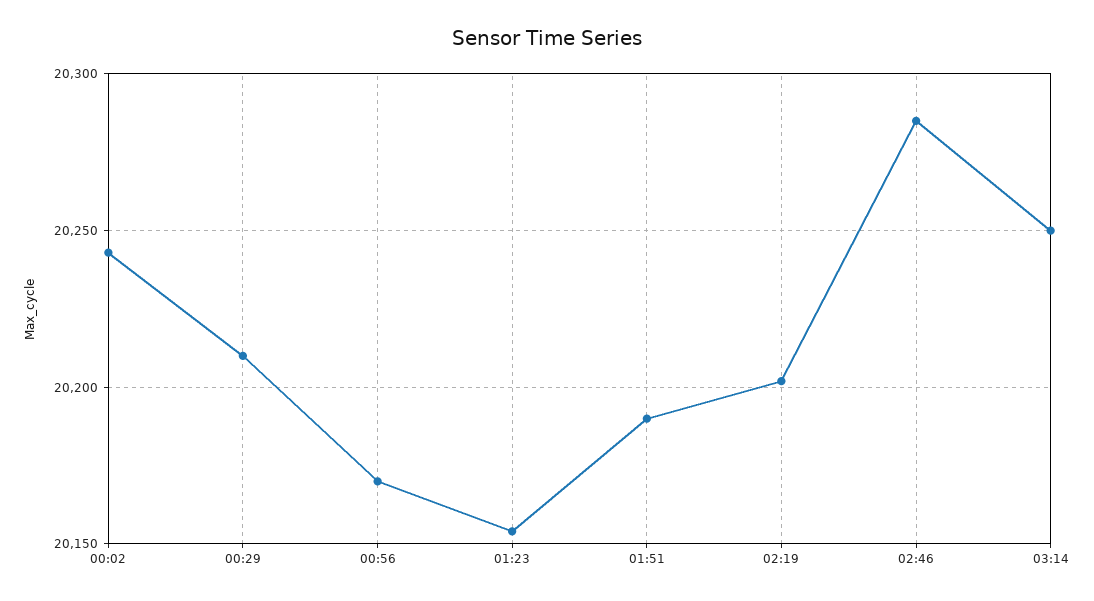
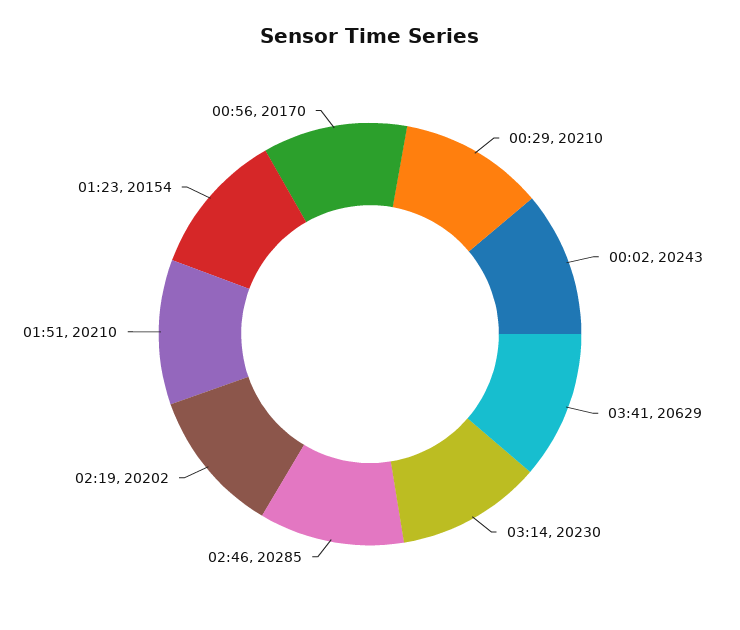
01:51: 20190 -> 20210
03:14: 20250 -> 20230
03:41: none -> 20629

